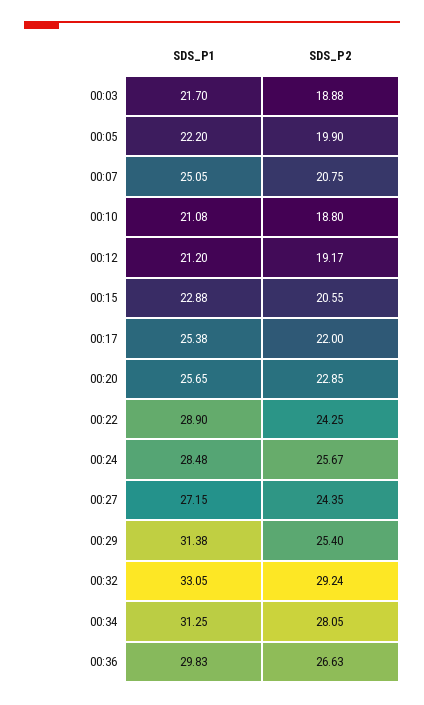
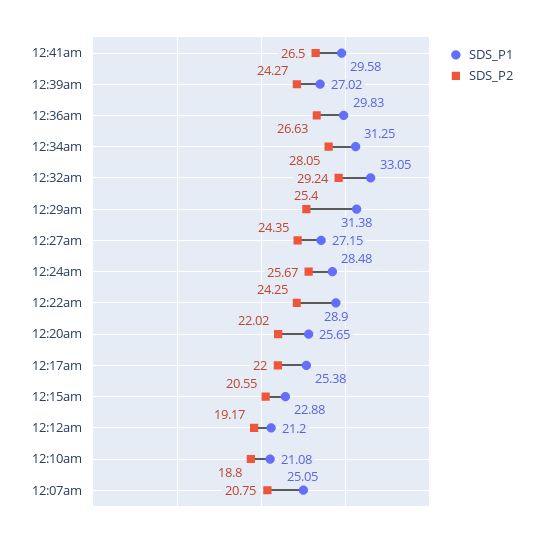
SDS_P1, 00:03: 21.7 -> none
SDS_P2, 00:03: 18.88 -> none
SDS_P1, 00:05: 22.2 -> none
SDS_P2, 00:05: 19.9 -> none
SDS_P2, 00:20: 22.85 -> 22.02
SDS_P1, 12:41am: none -> 29.58
SDS_P2, 12:41am: none -> 26.5
SDS_P1, 12:39am: none -> 27.02
SDS_P2, 12:39am: none -> 24.27

